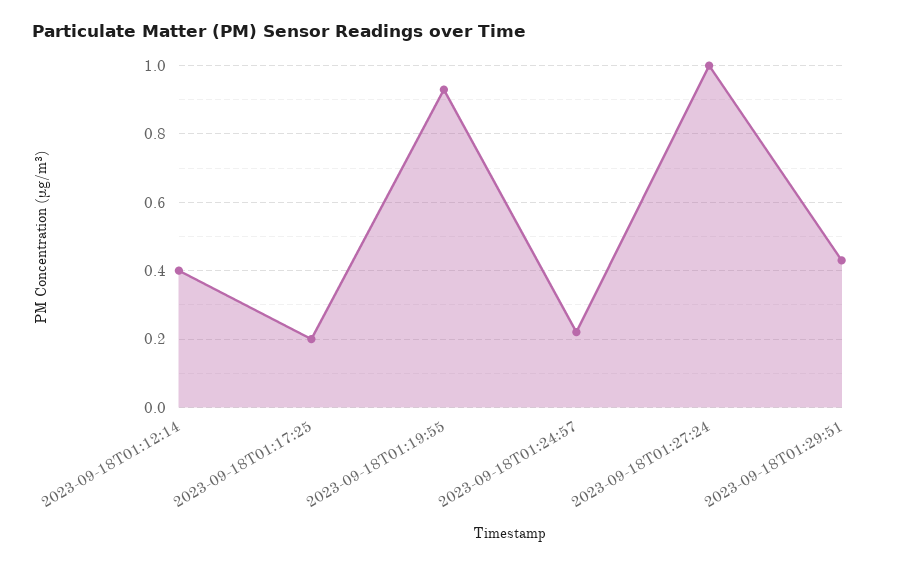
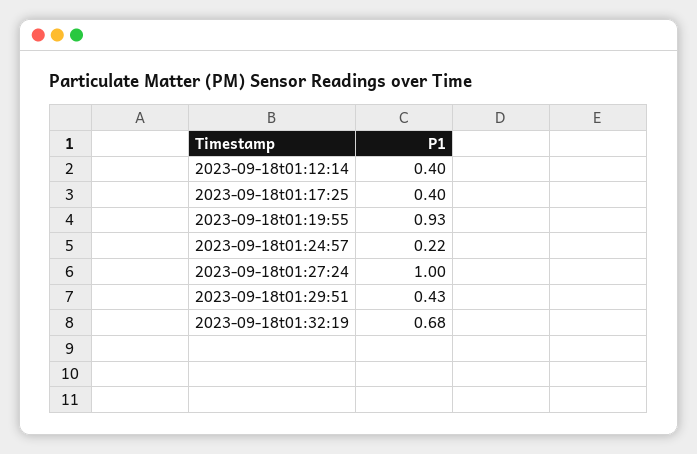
2023-09-18T01:17:25: 0.2 -> 0.4
2023-09-18t01:32:19: none -> 0.68

